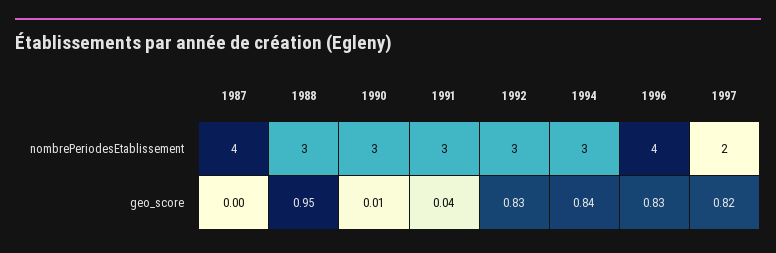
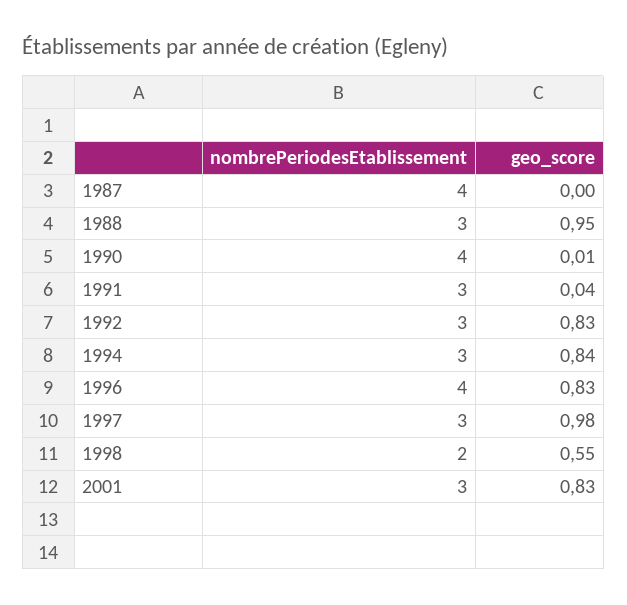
1990, nombrePeriodesEtablissement: 3 -> 4
1997, nombrePeriodesEtablissement: 2 -> 3
1997, geo_score: 0.82 -> 0.98
1998, nombrePeriodesEtablissement: none -> 2
1998, geo_score: none -> 0.55
2001, nombrePeriodesEtablissement: none -> 3
2001, geo_score: none -> 0.83

